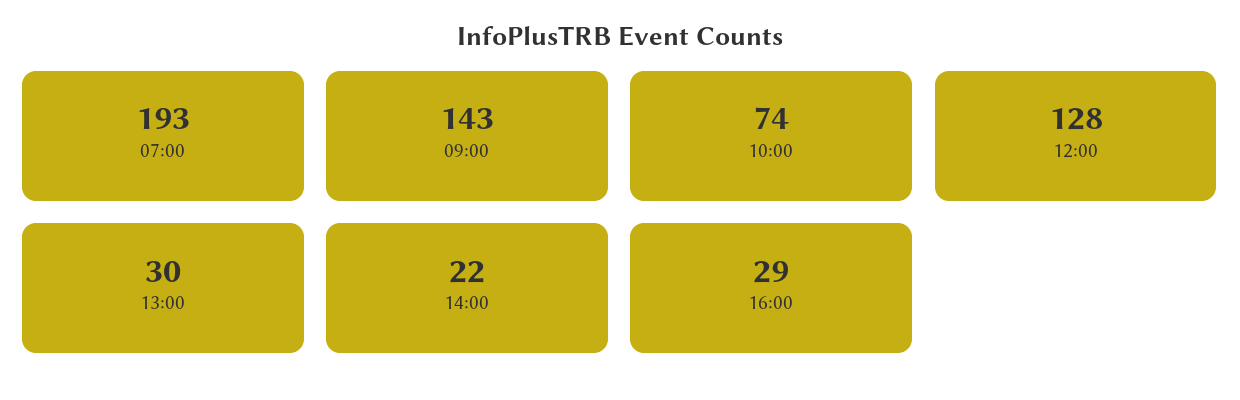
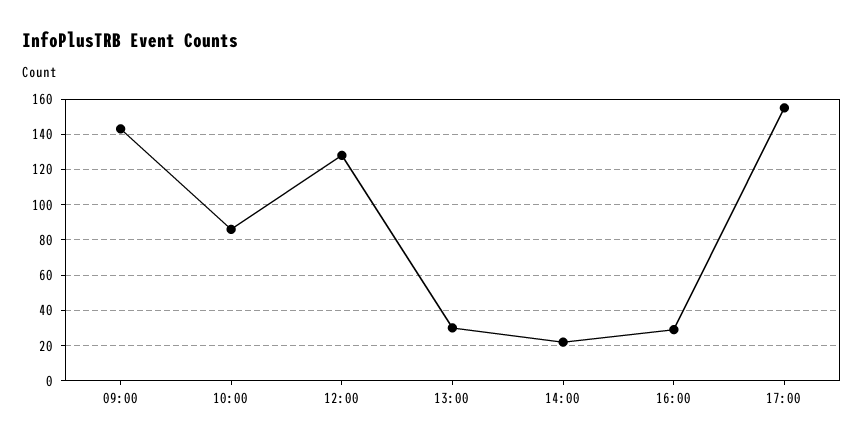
07:00: 193 -> none
10:00: 74 -> 85
17:00: none -> 155

